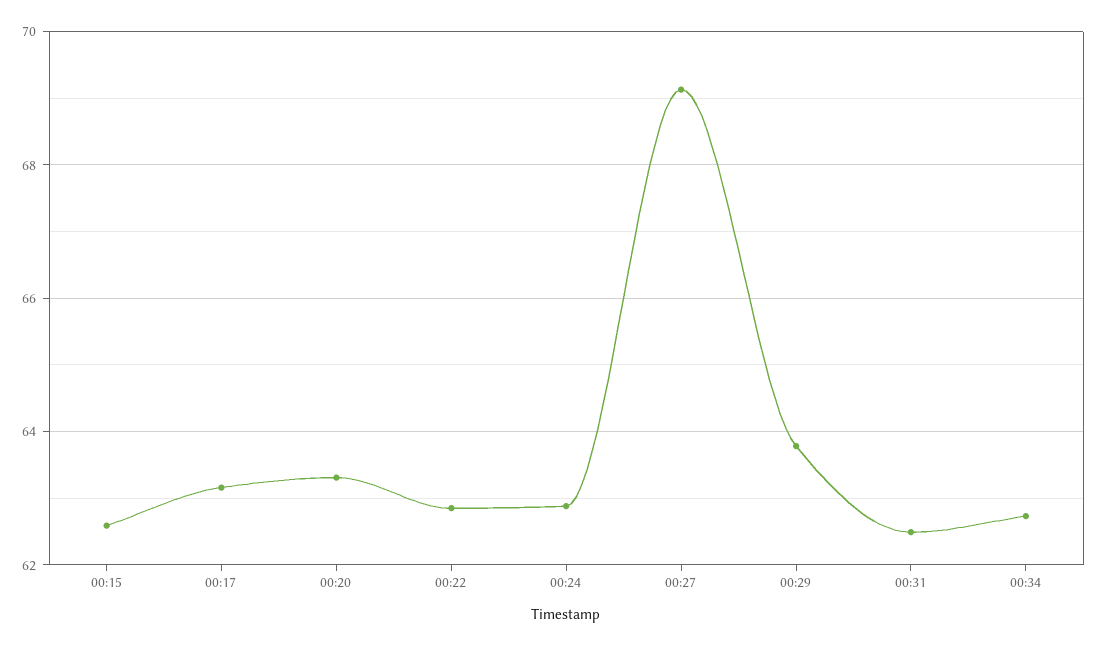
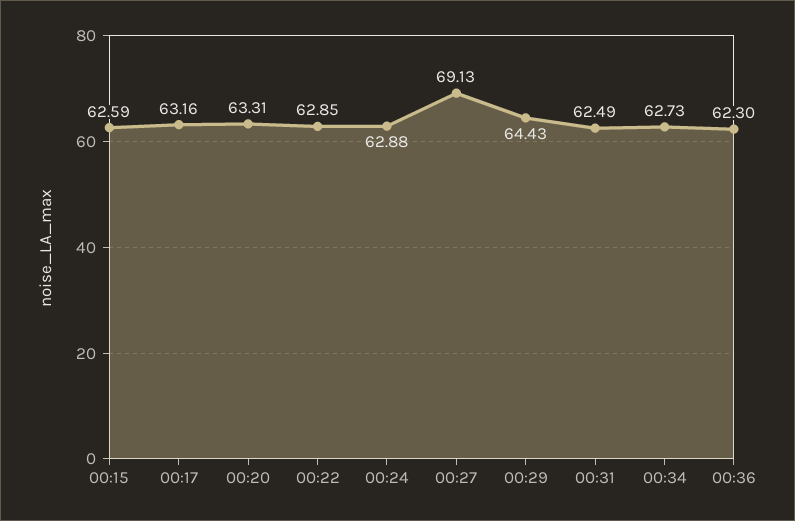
00:29: 63.8 -> 64.43
00:36: none -> 62.3

